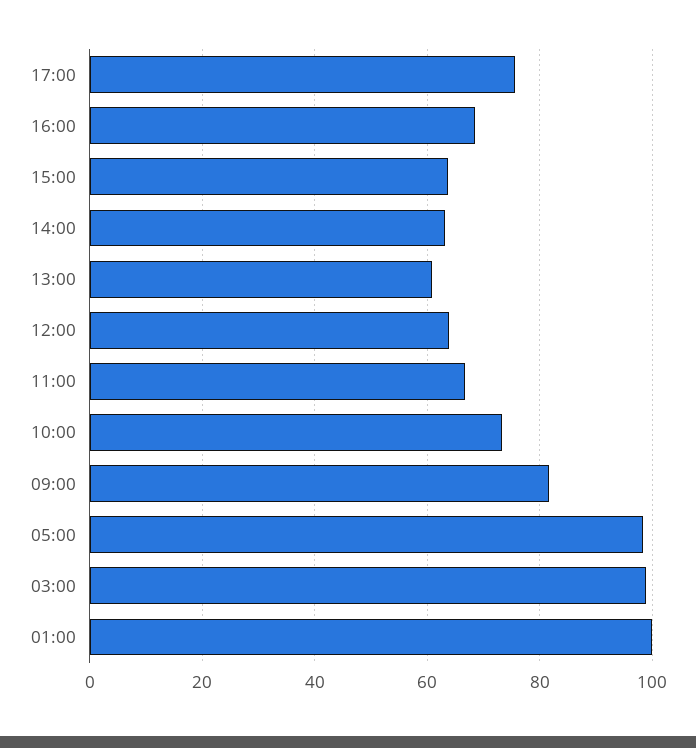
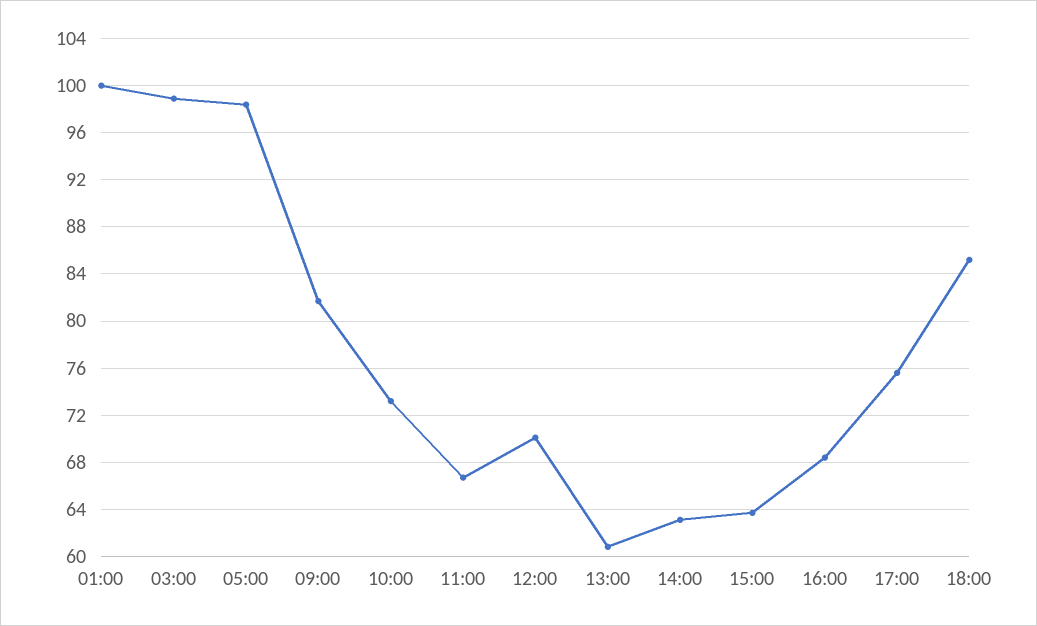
12:00: 64 -> 70
18:00: none -> 85

